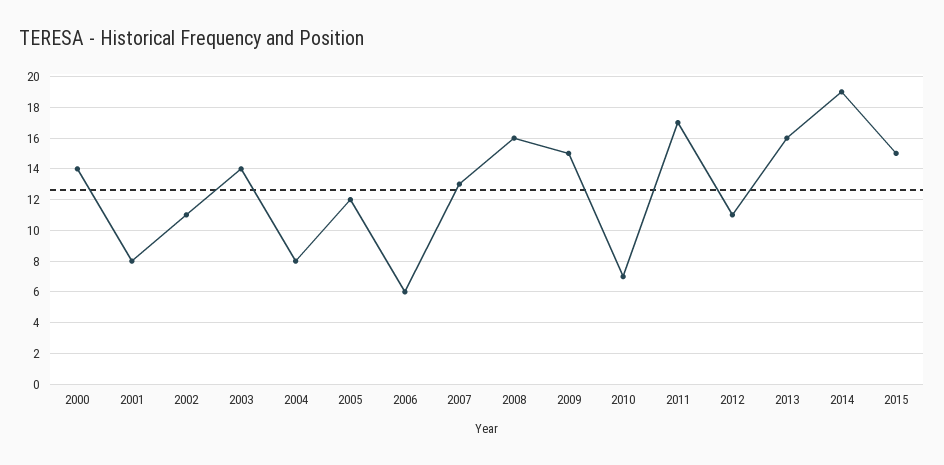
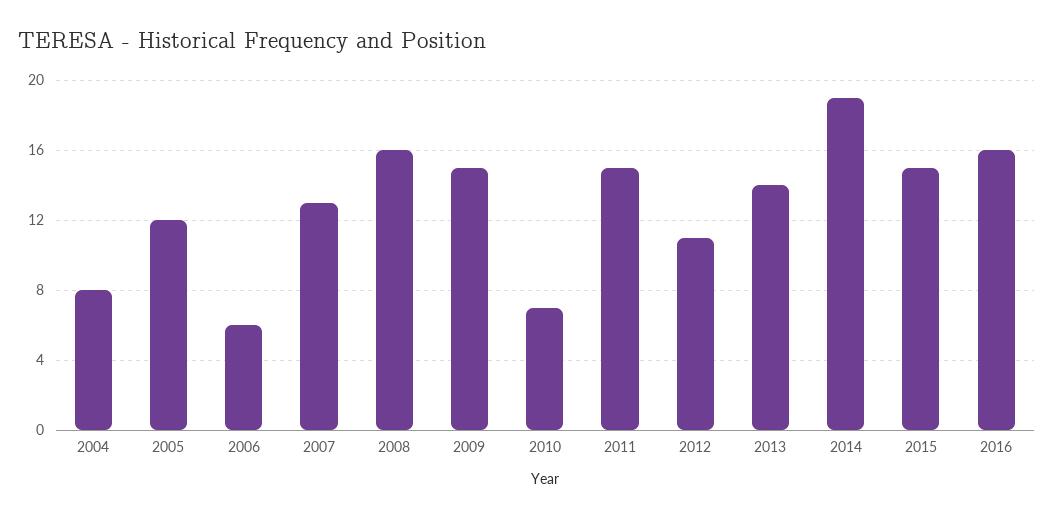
2000: 14 -> none
2001: 8 -> none
2002: 11 -> none
2003: 14 -> none
2011: 17 -> 15
2013: 16 -> 14
2016: none -> 16

